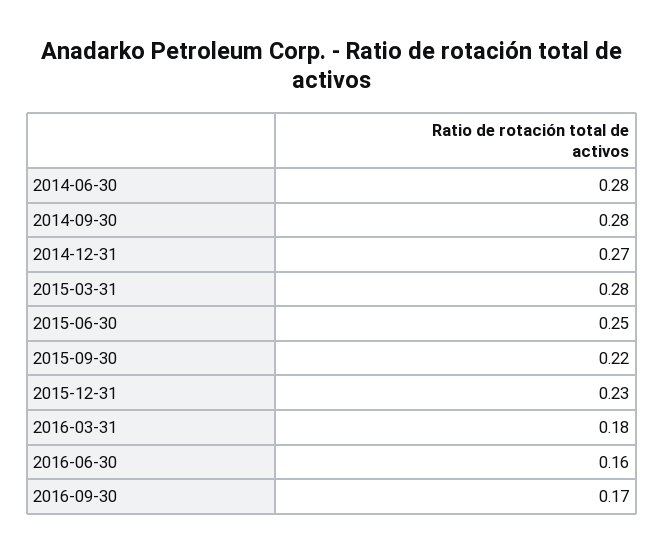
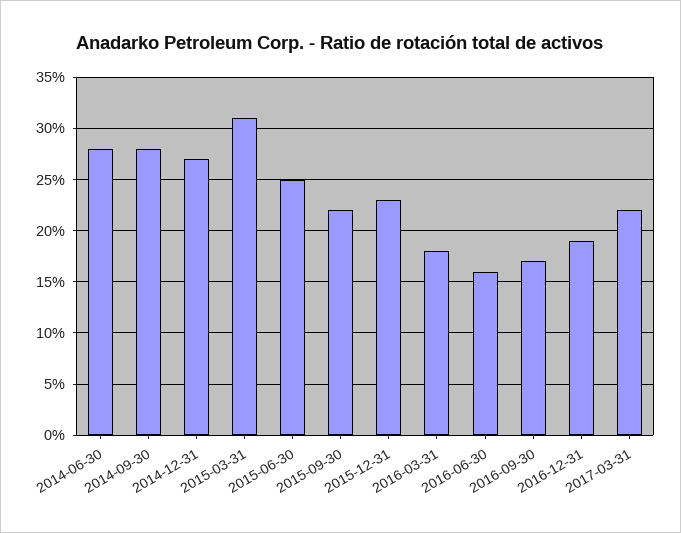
2015-03-31: 0.28 -> 0.31
2016-12-31: none -> 0.19
2017-03-31: none -> 0.22

